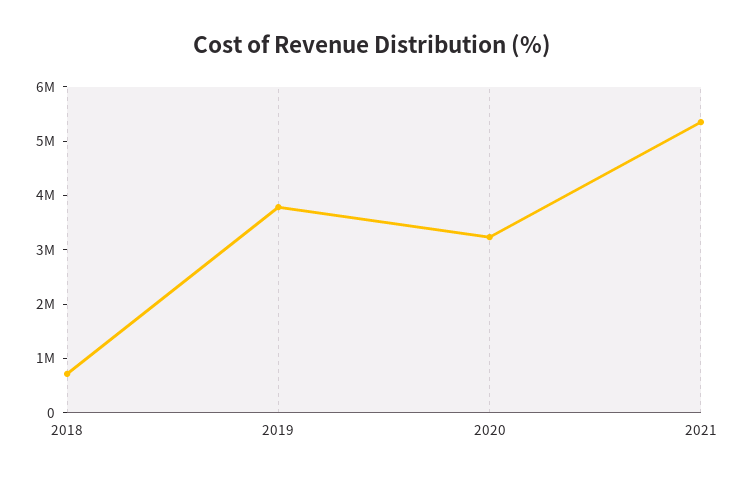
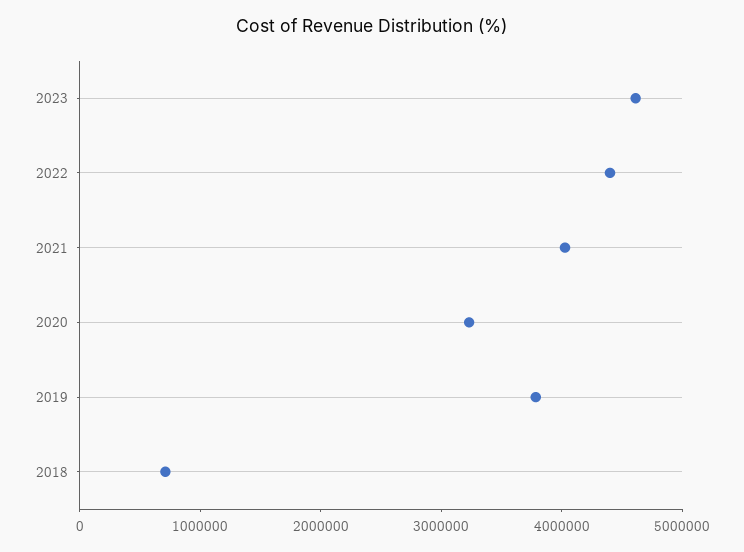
2021: 5400000 -> 4000000
2023: none -> 4600000
2022: none -> 4400000

